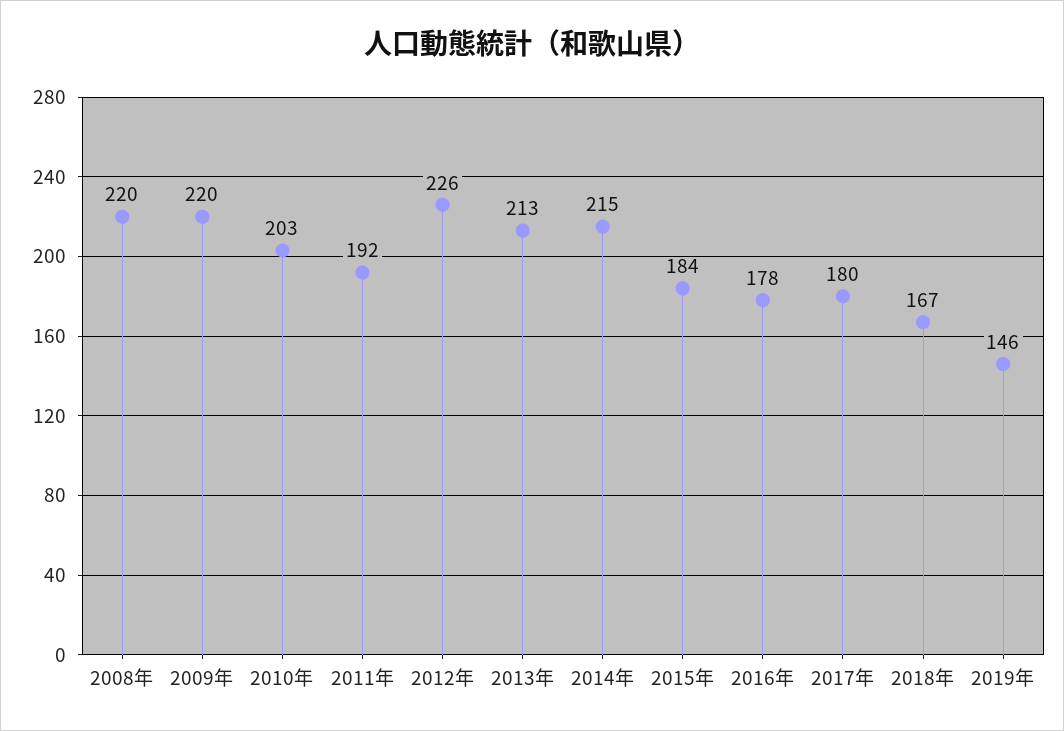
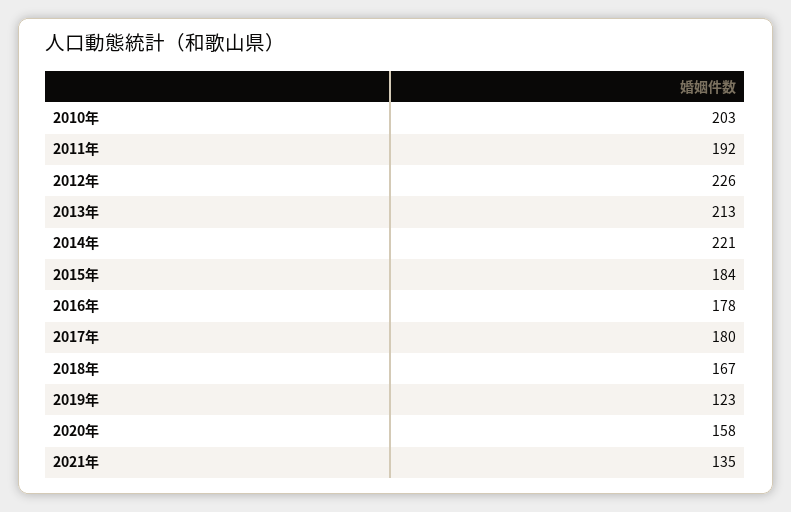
2008年: 220 -> none
2009年: 220 -> none
2014年: 215 -> 221
2019年: 146 -> 123
2020年: none -> 158
2021年: none -> 135

